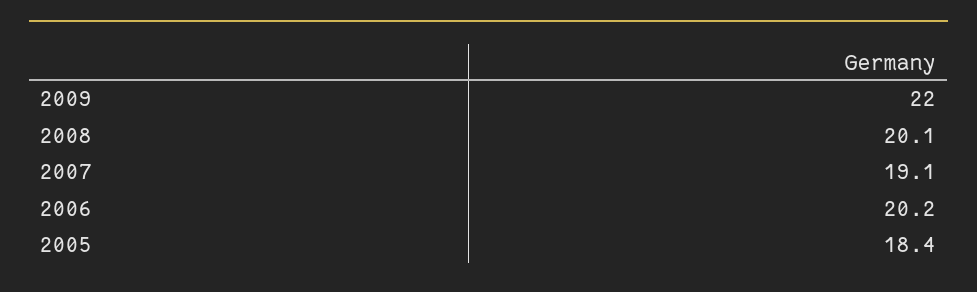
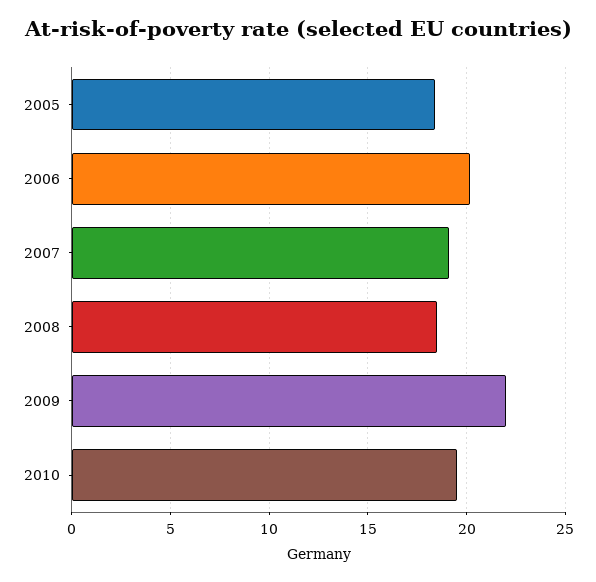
2008: 20.1 -> 18.5
2010: none -> 19.5

